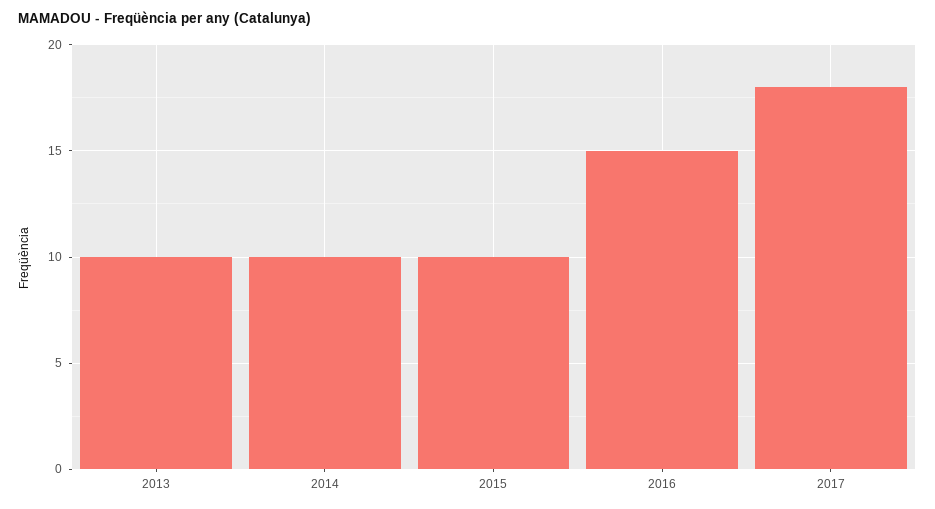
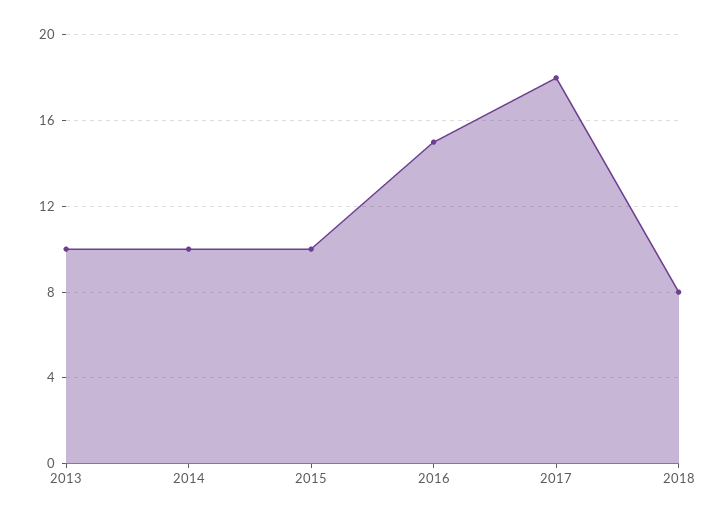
2018: none -> 8

